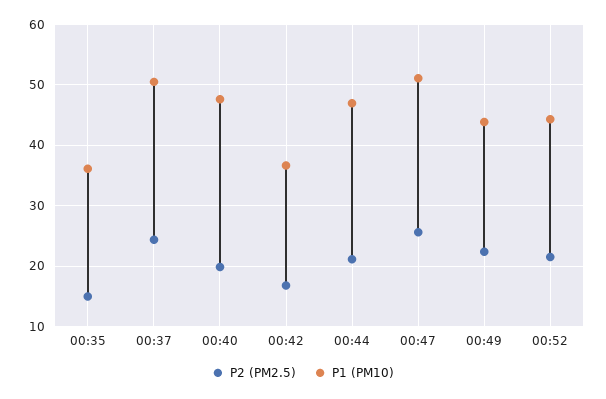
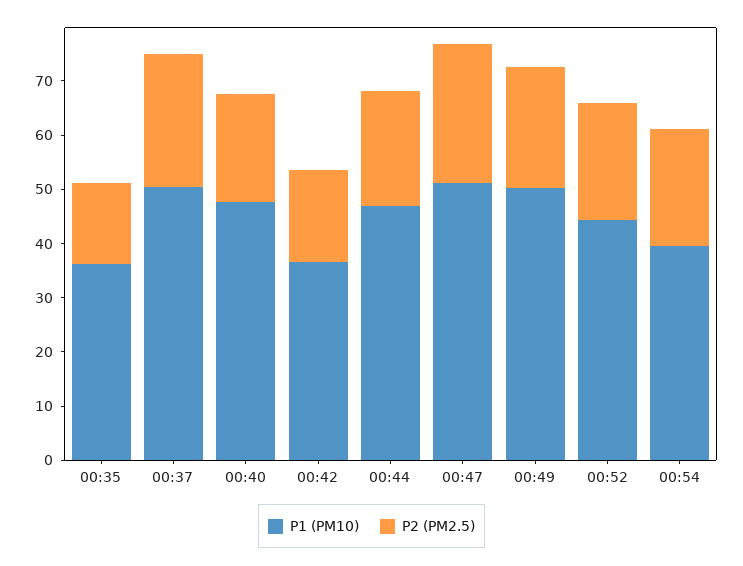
P1 (PM10), 00:49: 44 -> 50
P1 (PM10), 00:54: none -> 40
P2 (PM2.5), 00:54: none -> 22

